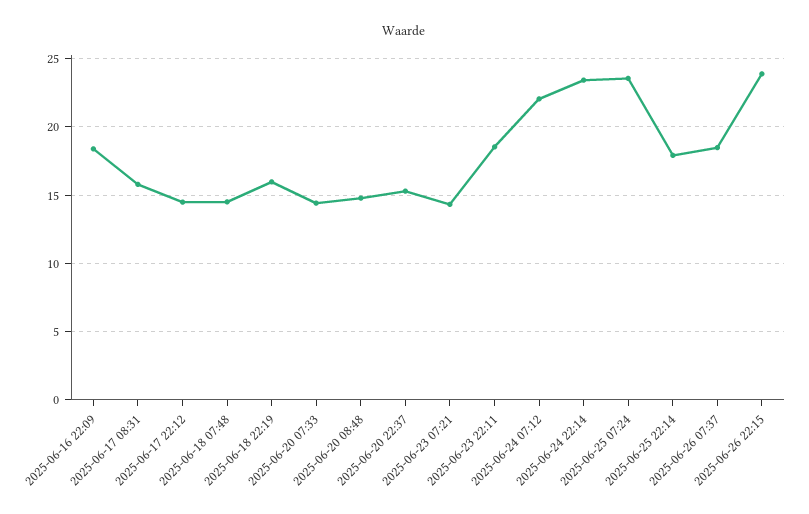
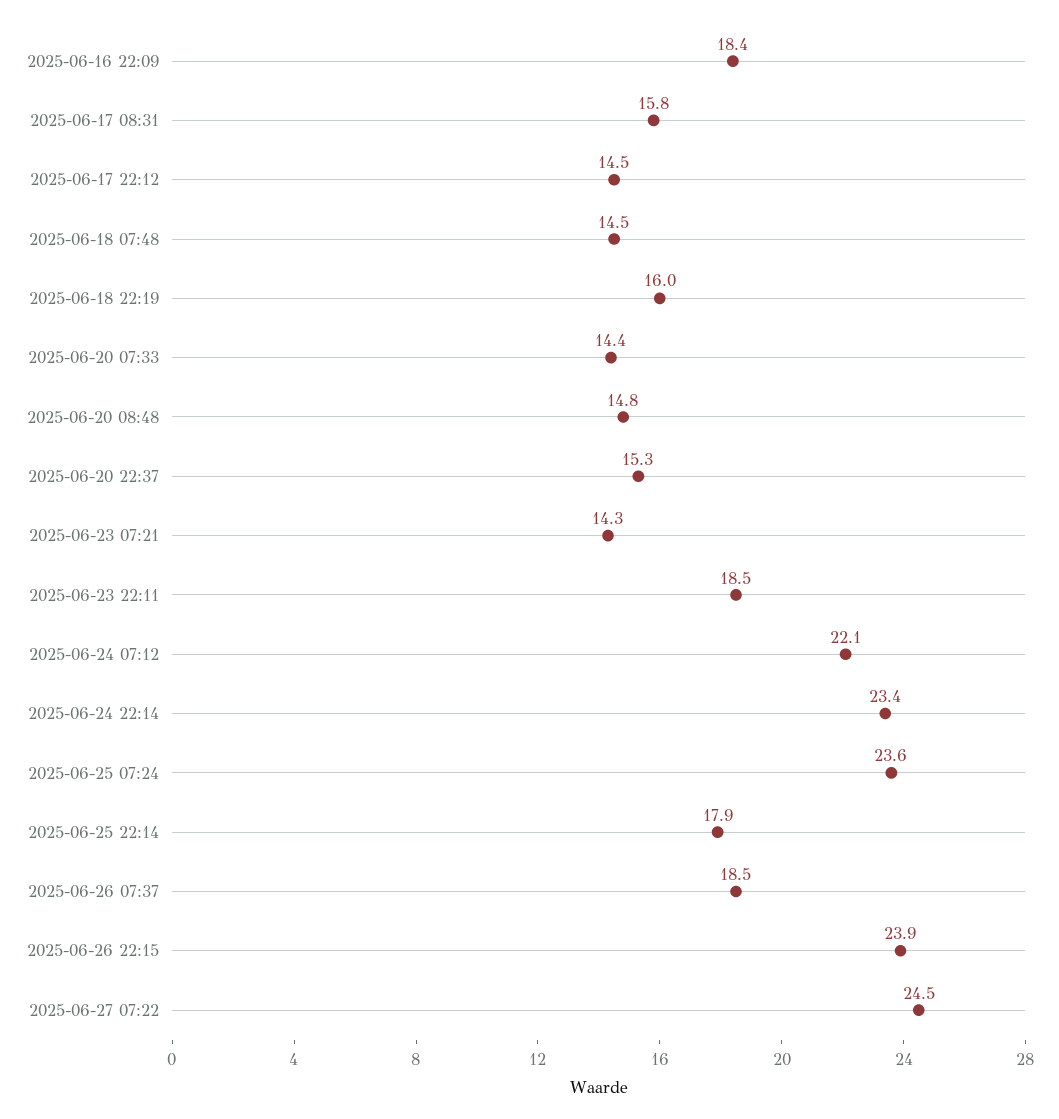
2025-06-27 07:22: none -> 24.5

